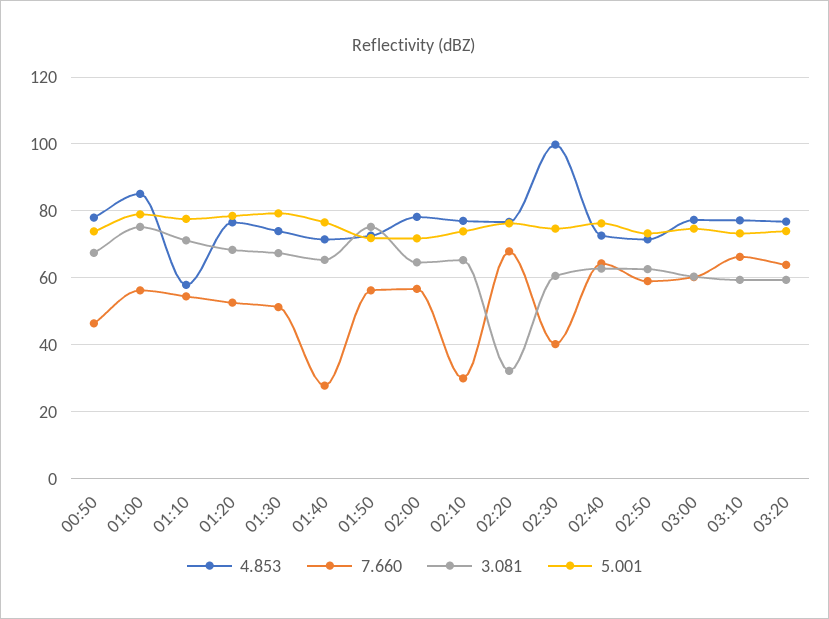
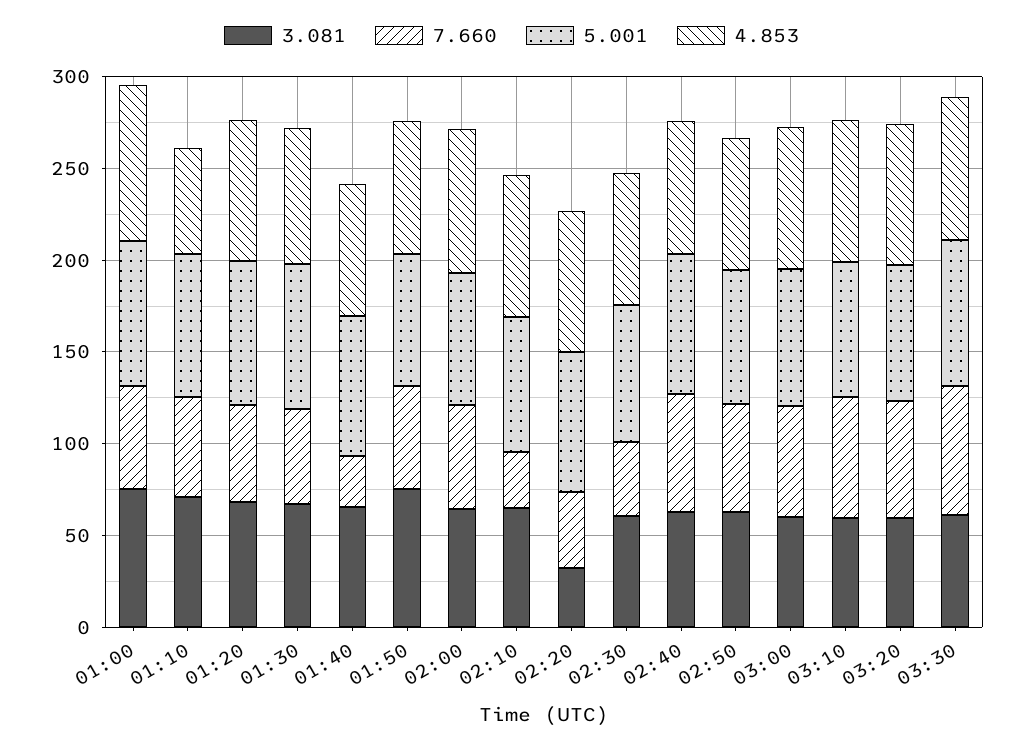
4.853, 00:50: 78 -> none
7.660, 00:50: 46 -> none
3.081, 00:50: 68 -> none
5.001, 00:50: 74 -> none
7.660, 02:20: 68 -> 40
4.853, 02:30: 100 -> 70
3.081, 03:30: none -> 60
7.660, 03:30: none -> 70
5.001, 03:30: none -> 80
4.853, 03:30: none -> 80

